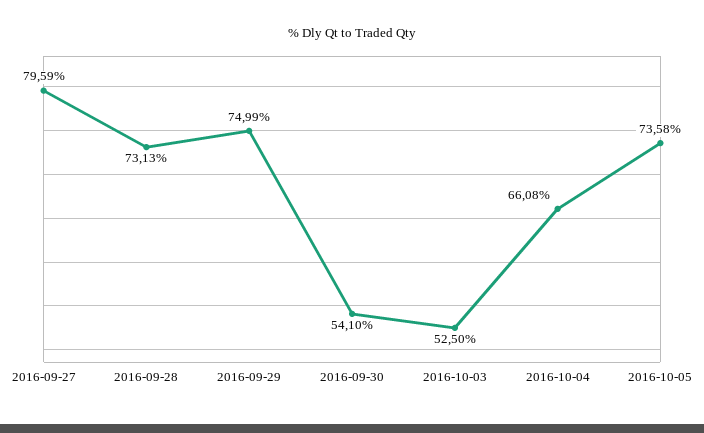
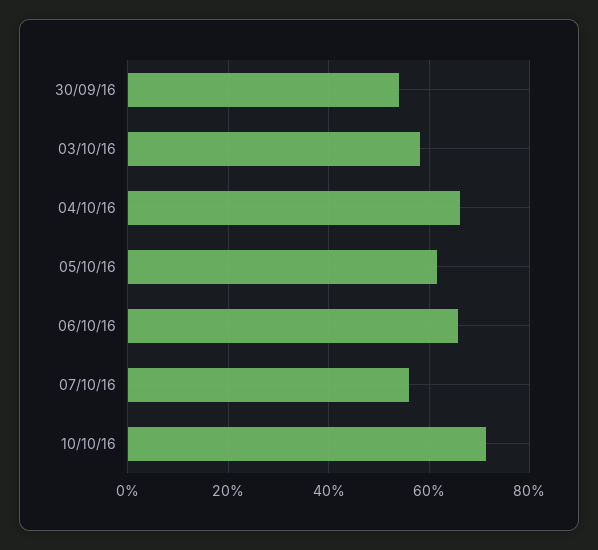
2016-09-27: 79.59 -> none
2016-09-28: 73.13 -> none
2016-09-29: 74.99 -> none
2016-10-03: 52.5 -> 58
2016-10-05: 73.58 -> 62
06/10/16: none -> 66
07/10/16: none -> 56
10/10/16: none -> 72

